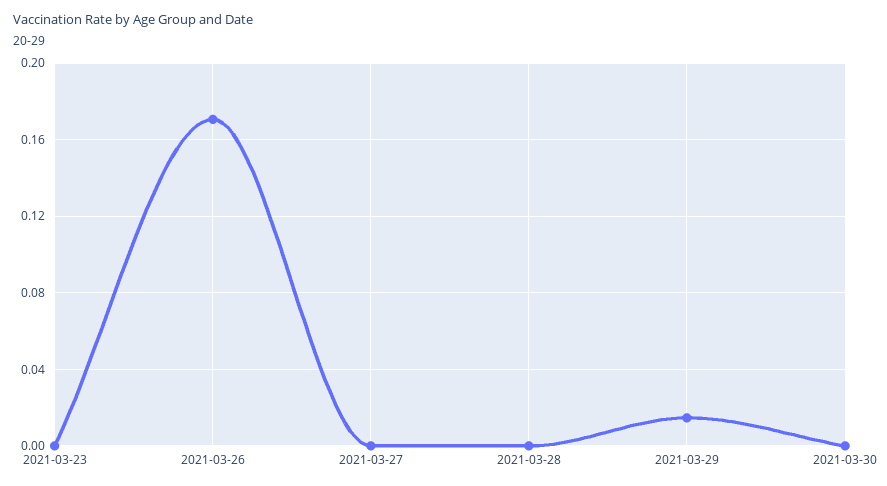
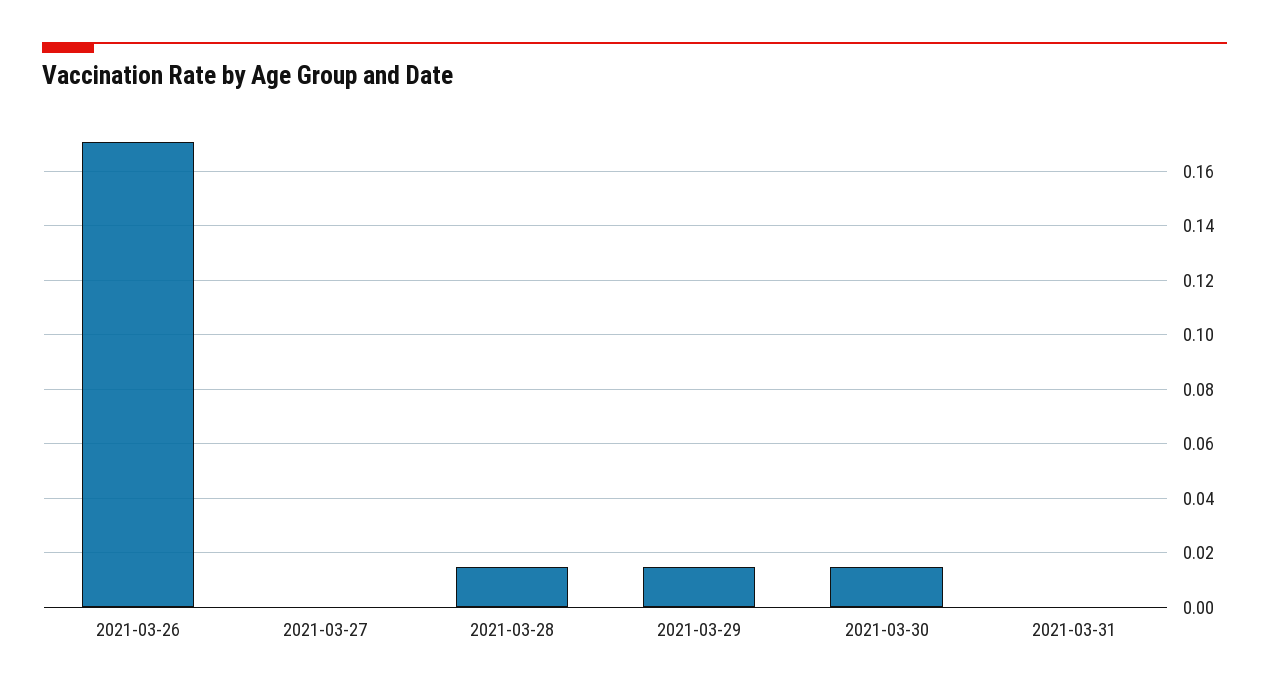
2021-03-23: 0 -> none
2021-03-28: 0 -> 0.015
2021-03-30: 0 -> 0.015
2021-03-31: none -> 0

